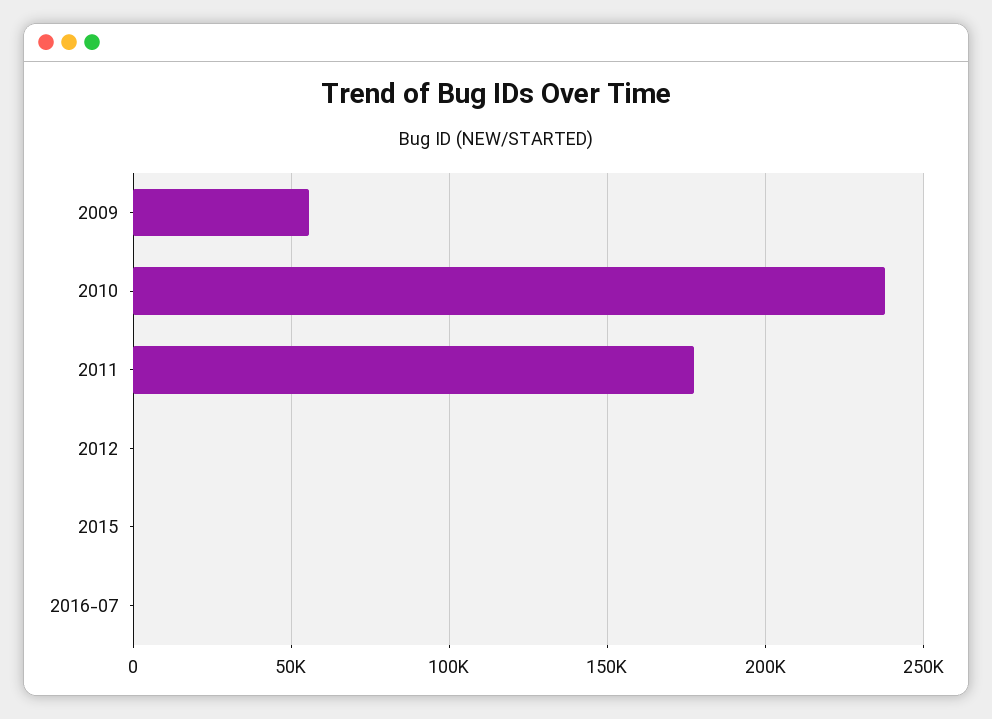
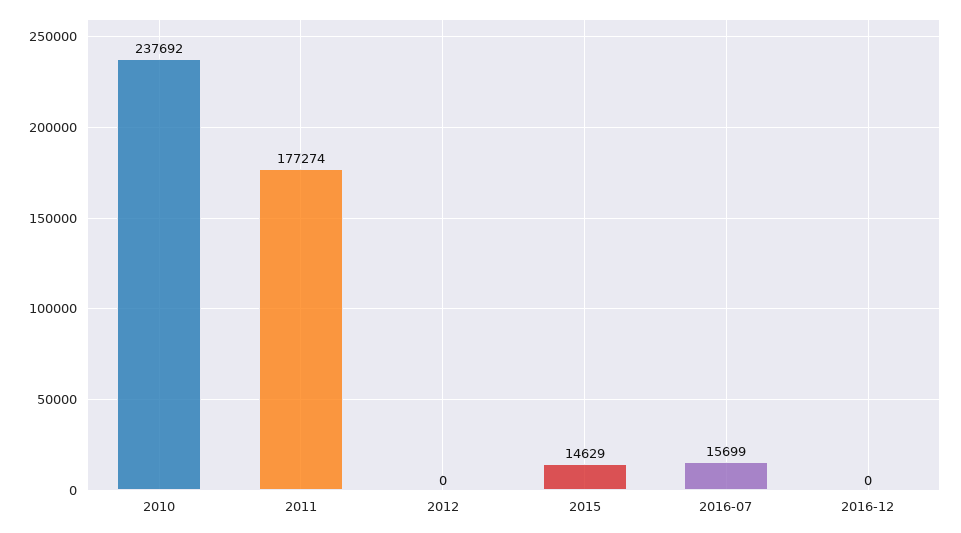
2009: 55000 -> none
2015: 0 -> 14629
2016-07: 0 -> 15699
2016-12: none -> 0

